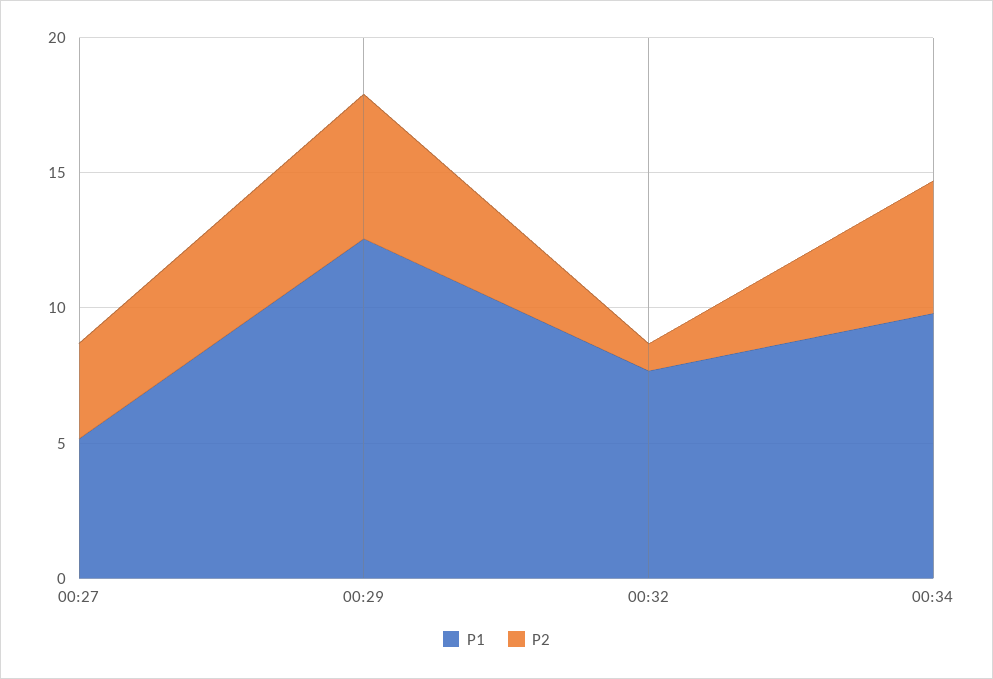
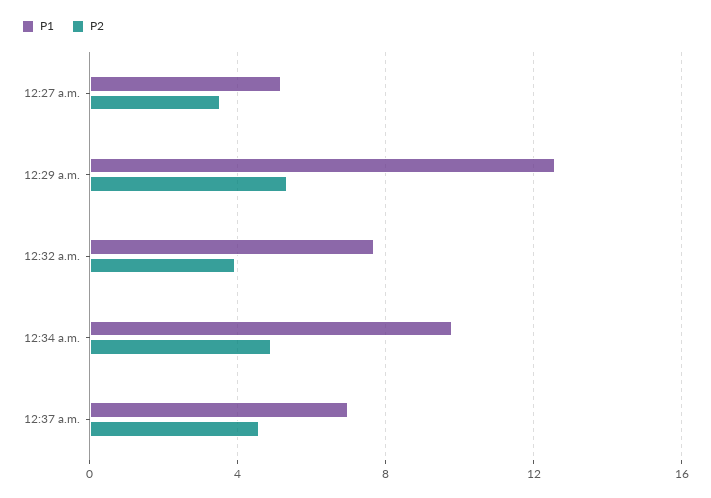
P2, 00:32: 1 -> 4
P1, 12:37 a.m.: none -> 7
P2, 12:37 a.m.: none -> 4.5

